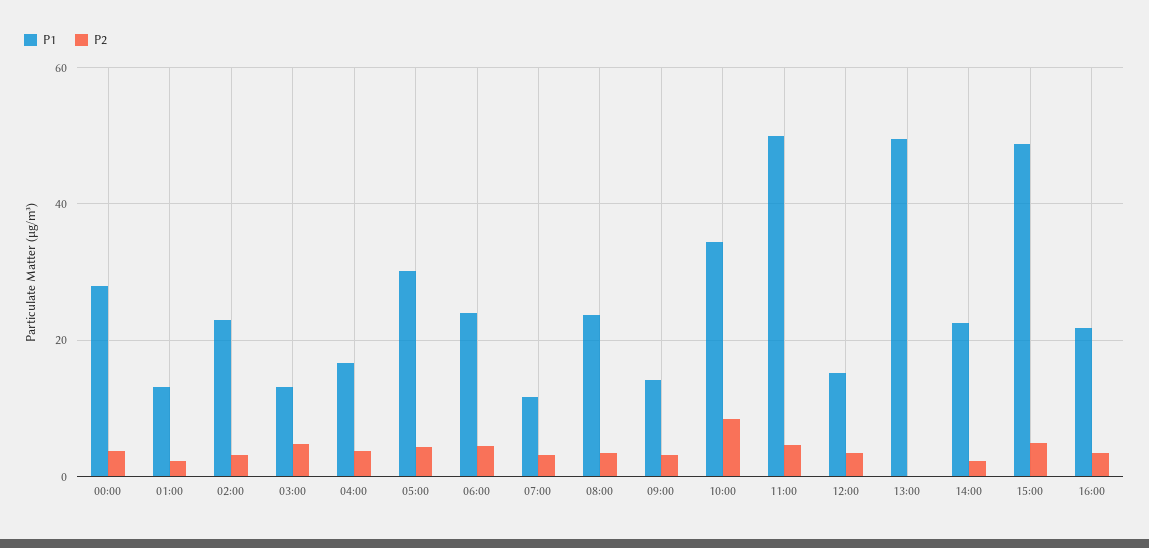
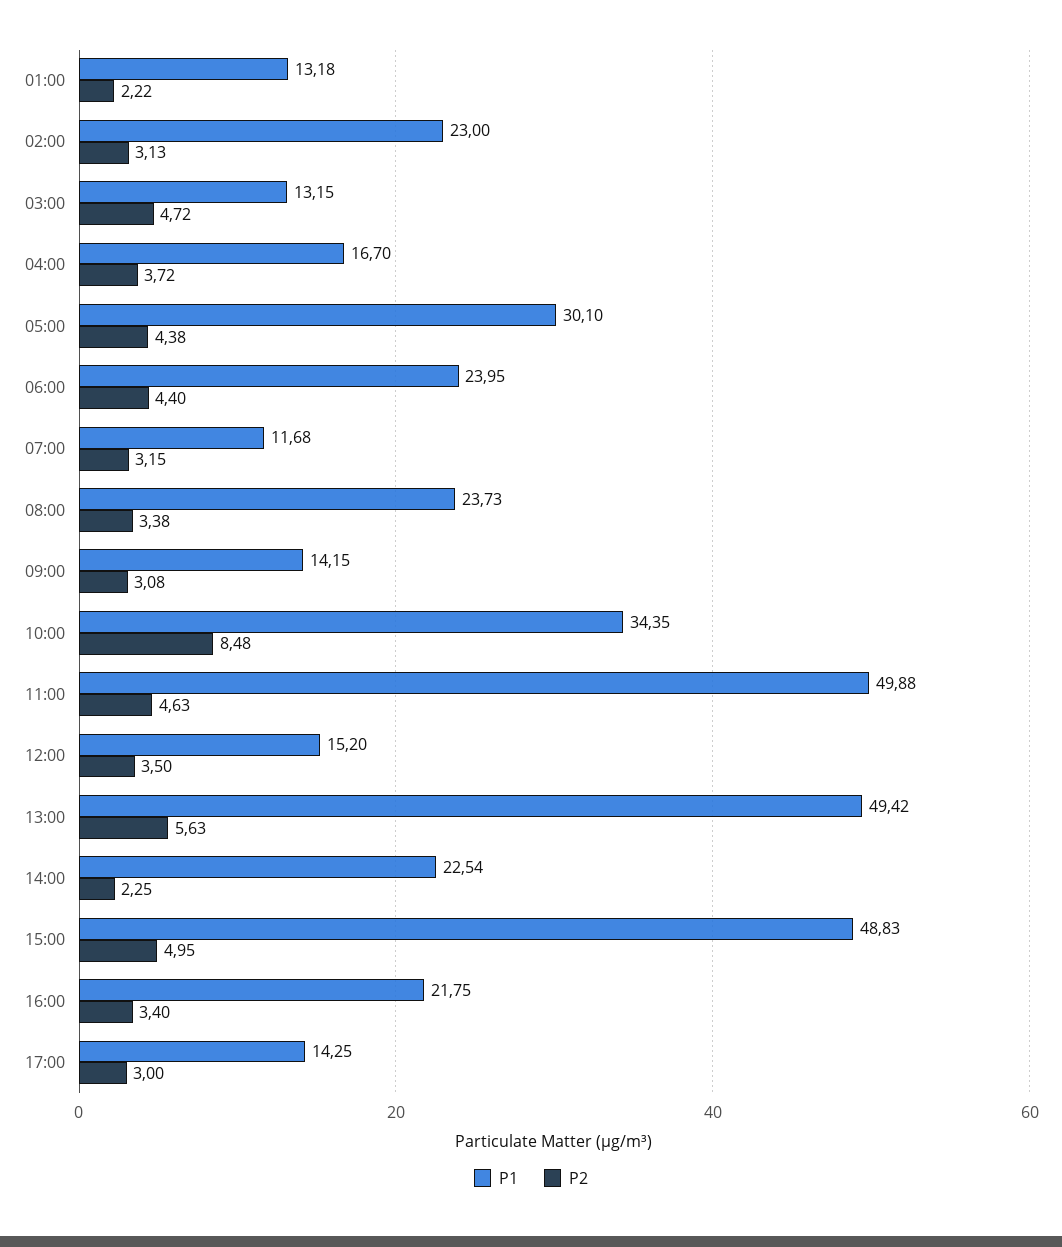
P1, 00:00: 28 -> none
P2, 00:00: 4 -> none
P2, 13:00: 0 -> 5.63
P1, 17:00: none -> 14.25
P2, 17:00: none -> 3

